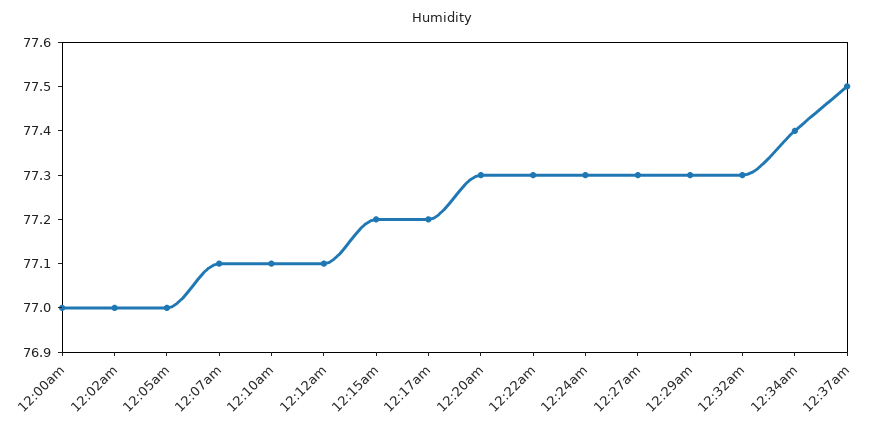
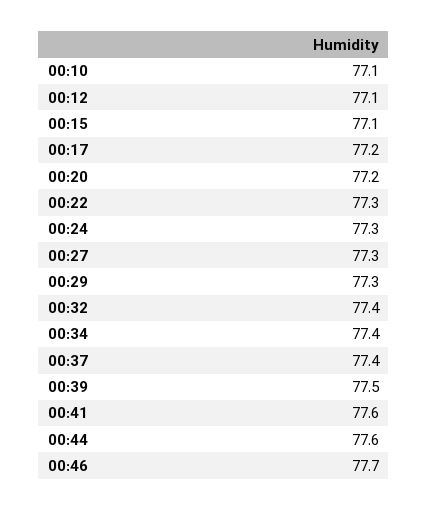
12:00am: 77 -> none
12:02am: 77 -> none
12:05am: 77 -> none
12:07am: 77.1 -> none
12:15am: 77.2 -> 77.1
12:20am: 77.3 -> 77.2
12:32am: 77.3 -> 77.4
12:37am: 77.5 -> 77.4
00:39: none -> 77.5
00:41: none -> 77.6
00:44: none -> 77.6
00:46: none -> 77.7

